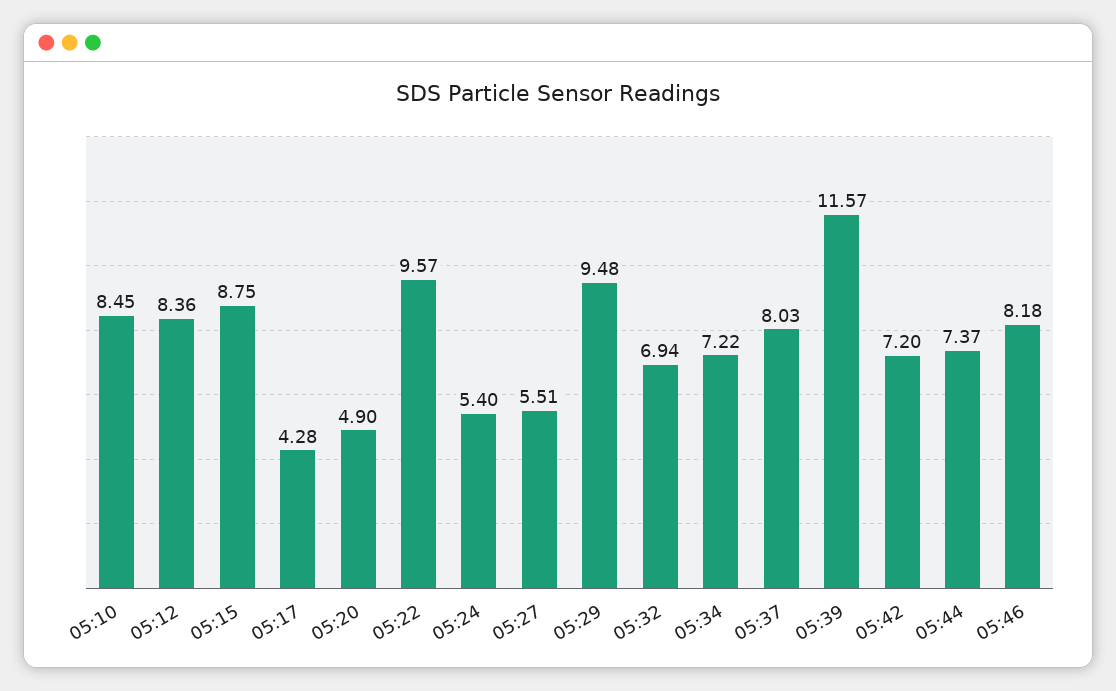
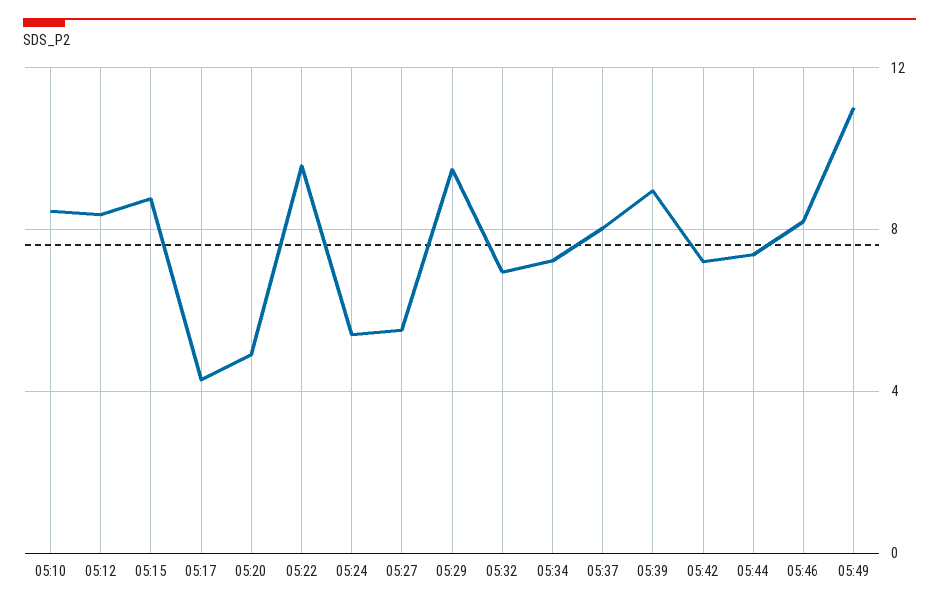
05:39: 11.57 -> 9
05:49: none -> 11

